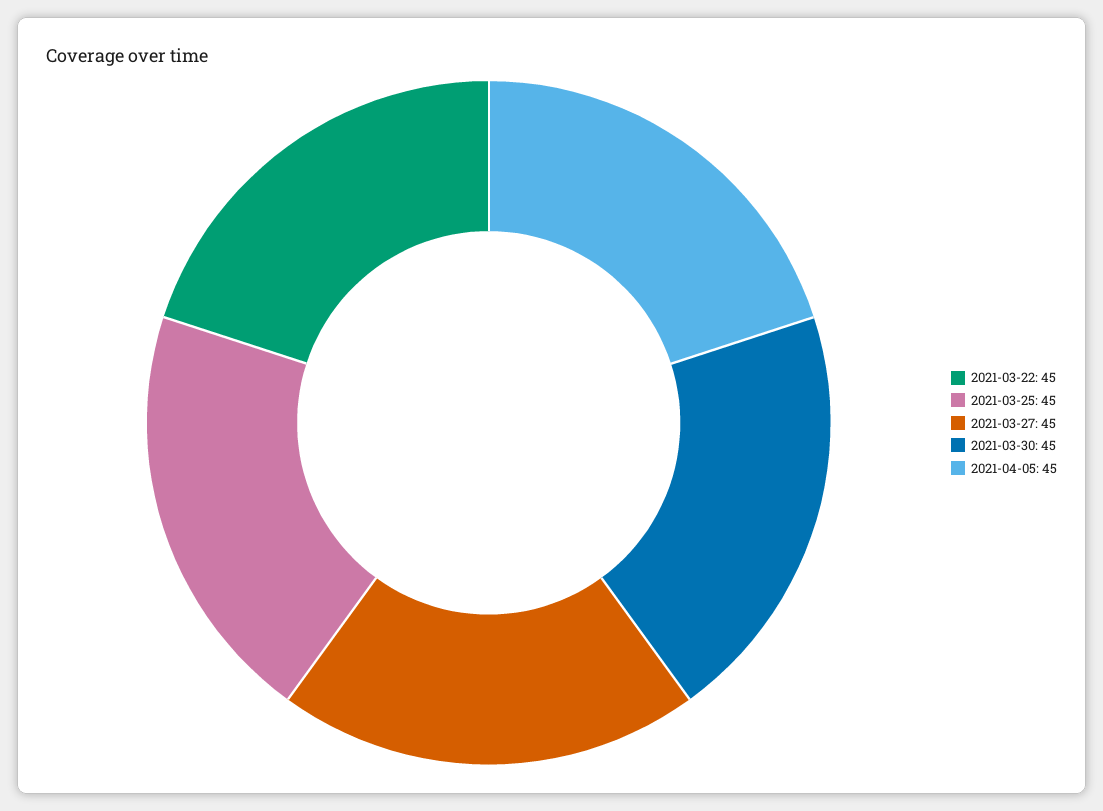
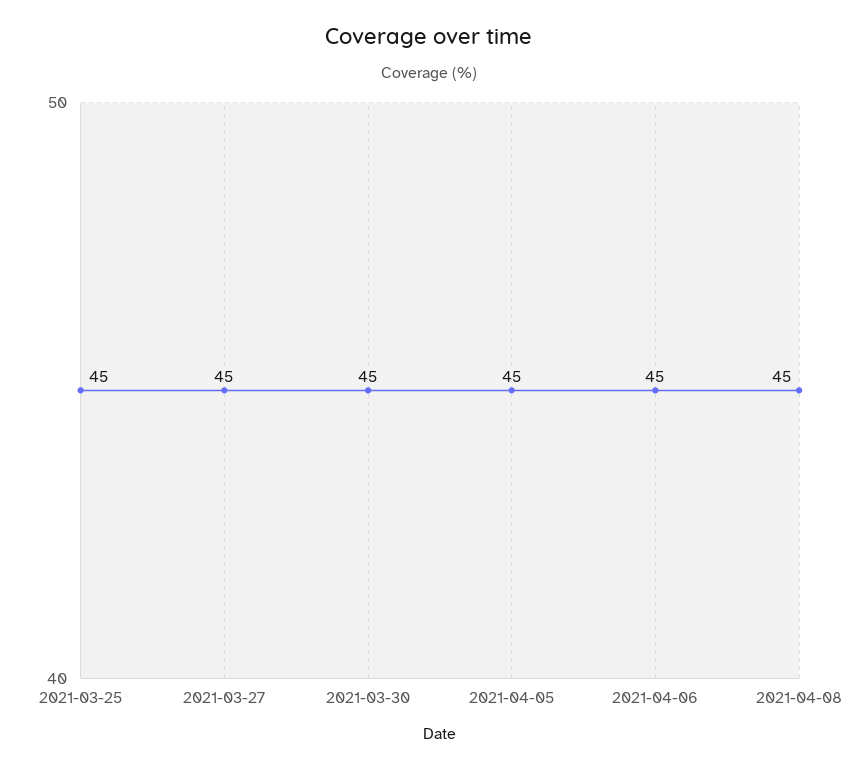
2021-03-22: 45 -> none
2021-04-06: none -> 45
2021-04-08: none -> 45

